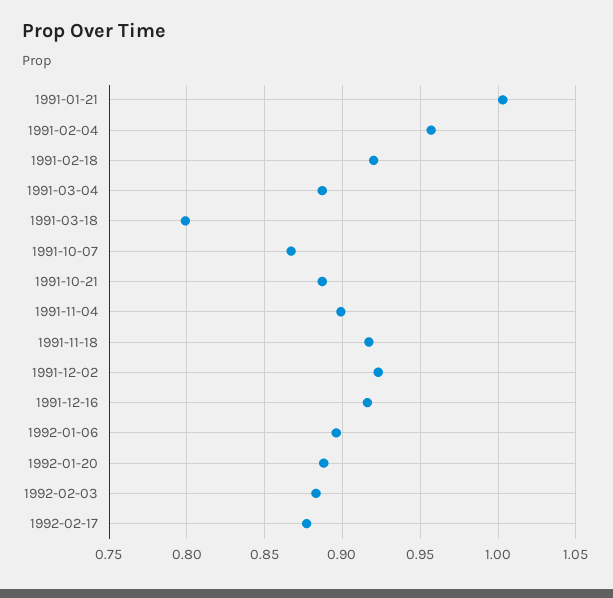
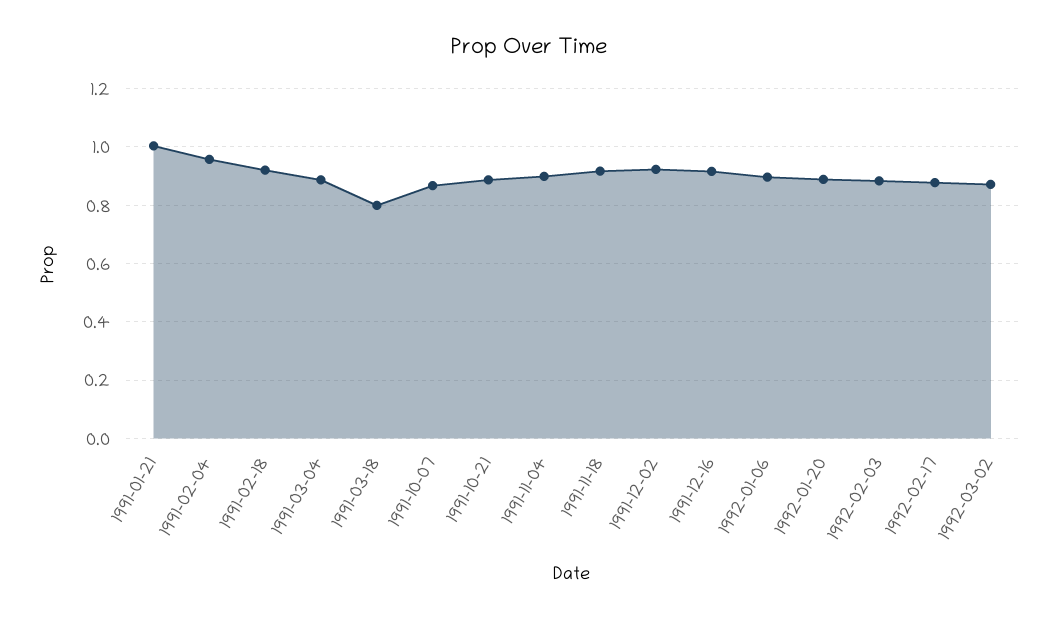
1992-03-02: none -> 0.875

